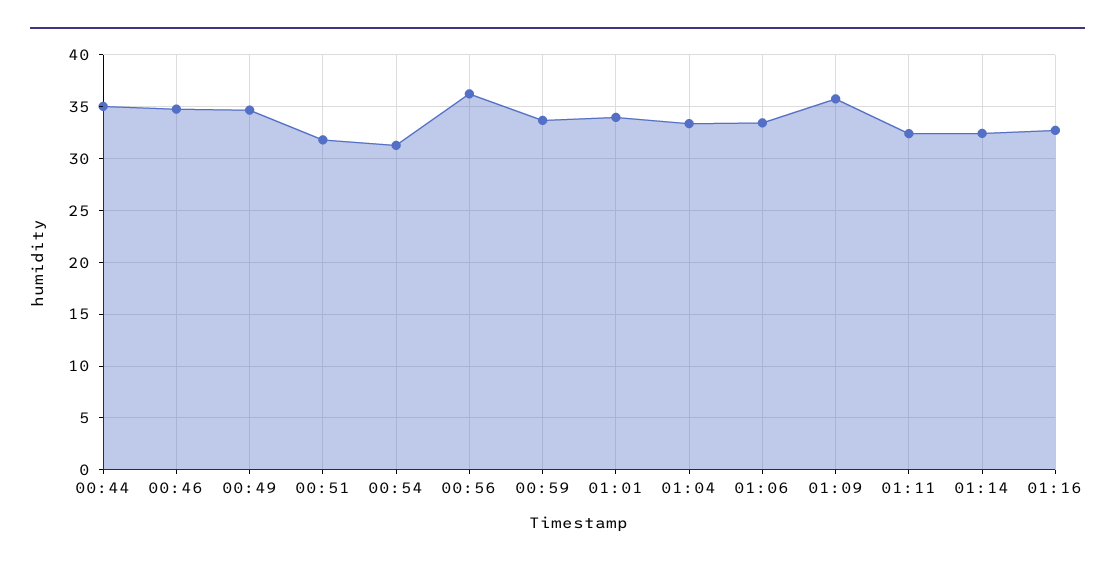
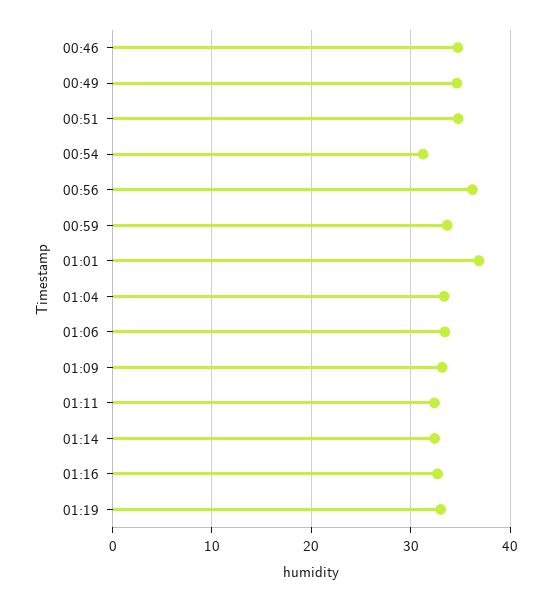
00:44: 35 -> none
00:51: 32 -> 35
01:01: 34 -> 37
01:09: 36 -> 33
01:19: none -> 33

